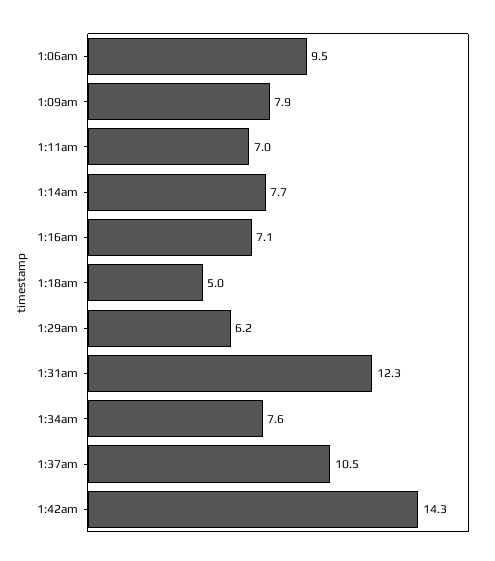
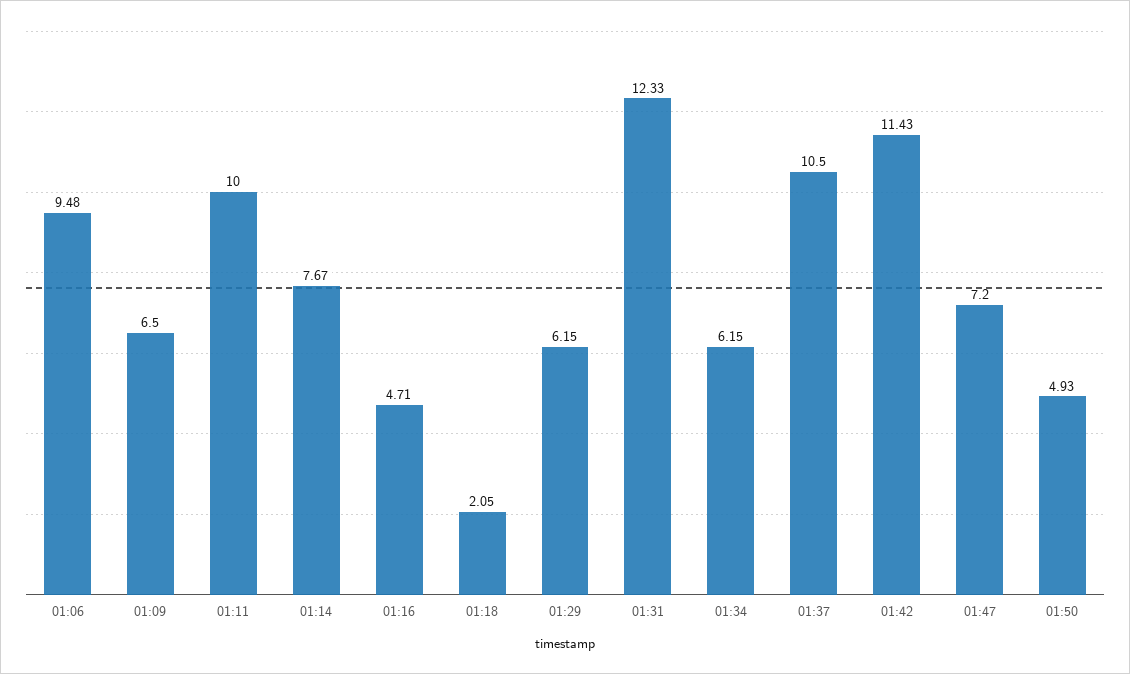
1:09am: 7.9 -> 6.5
1:11am: 7 -> 10
1:16am: 7.1 -> 4.71
1:18am: 5 -> 2.05
1:34am: 7.6 -> 6.15
1:42am: 14.3 -> 11.43
01:47: none -> 7.2
01:50: none -> 4.93

